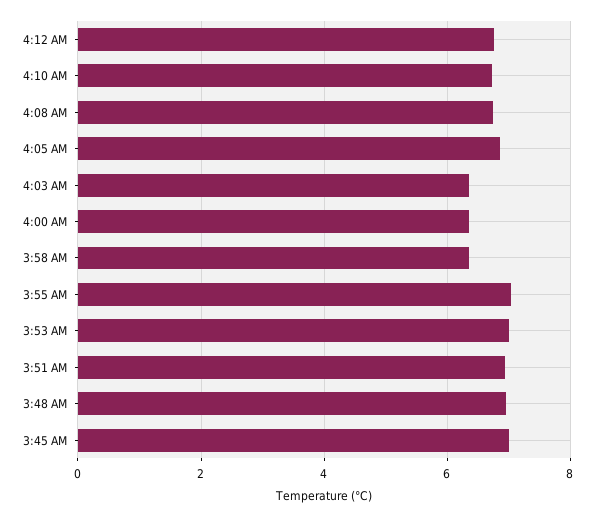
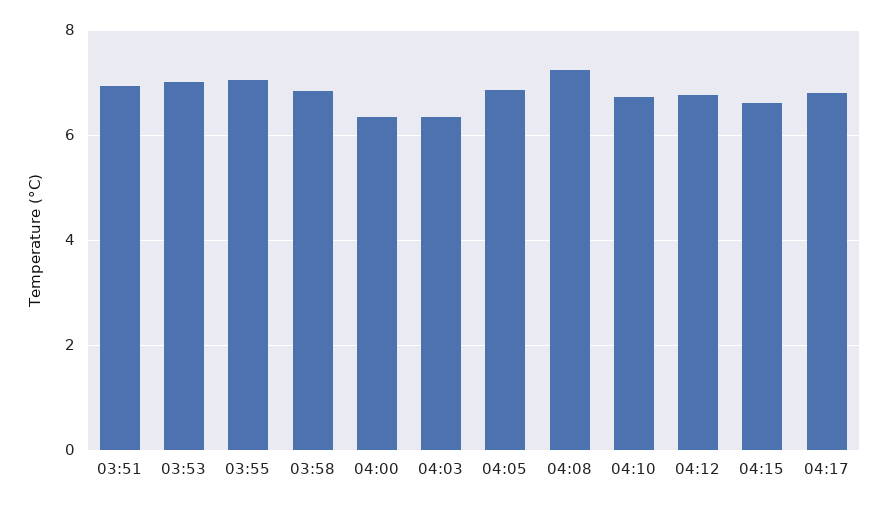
4:08 AM: 6.8 -> 7.2
3:58 AM: 6.4 -> 6.8
3:48 AM: 7 -> none
3:45 AM: 7 -> none
04:15: none -> 6.6
04:17: none -> 6.8

